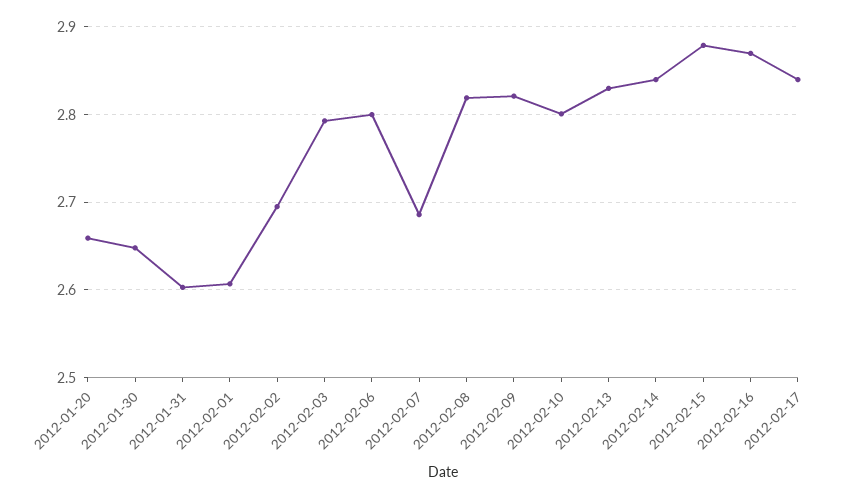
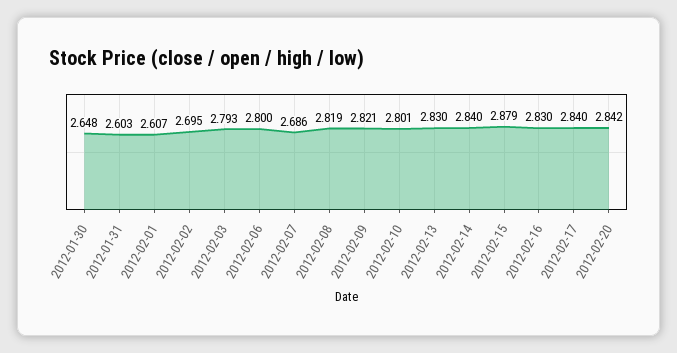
2012-01-20: 2.66 -> none
2012-02-16: 2.87 -> 2.83
2012-02-20: none -> 2.842

